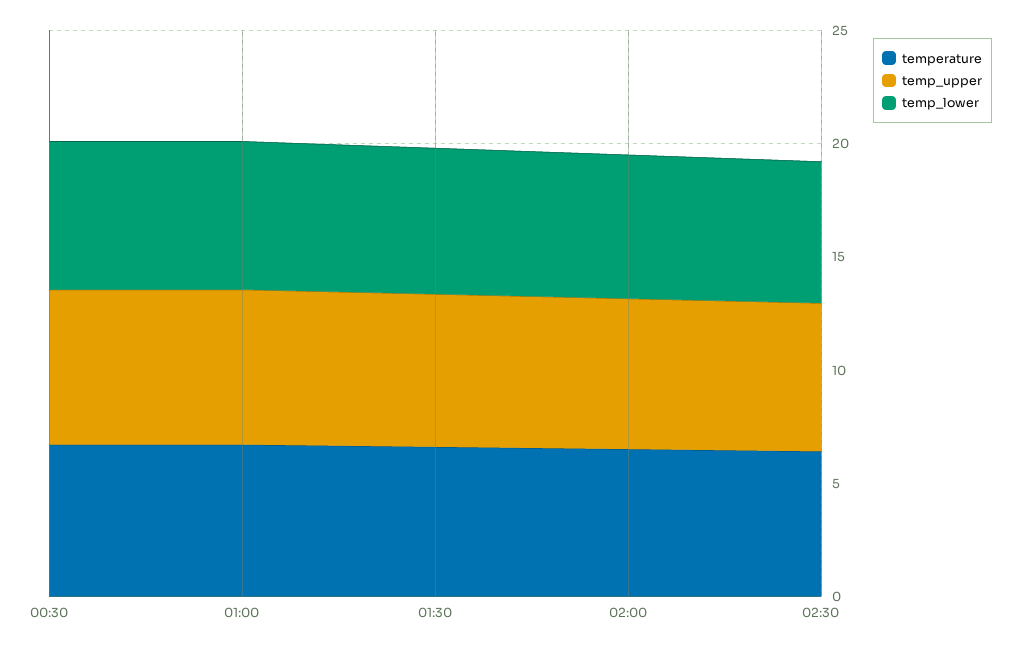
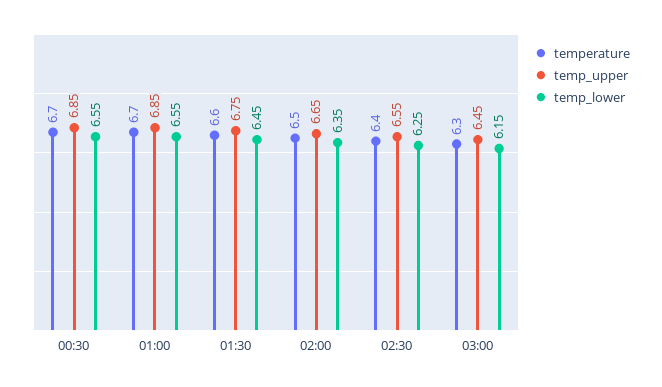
temperature, 03:00: none -> 6.3
temp_upper, 03:00: none -> 6.45
temp_lower, 03:00: none -> 6.15

